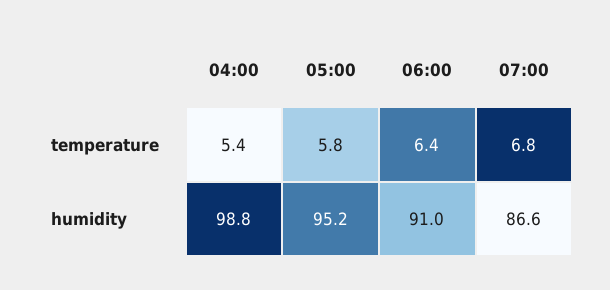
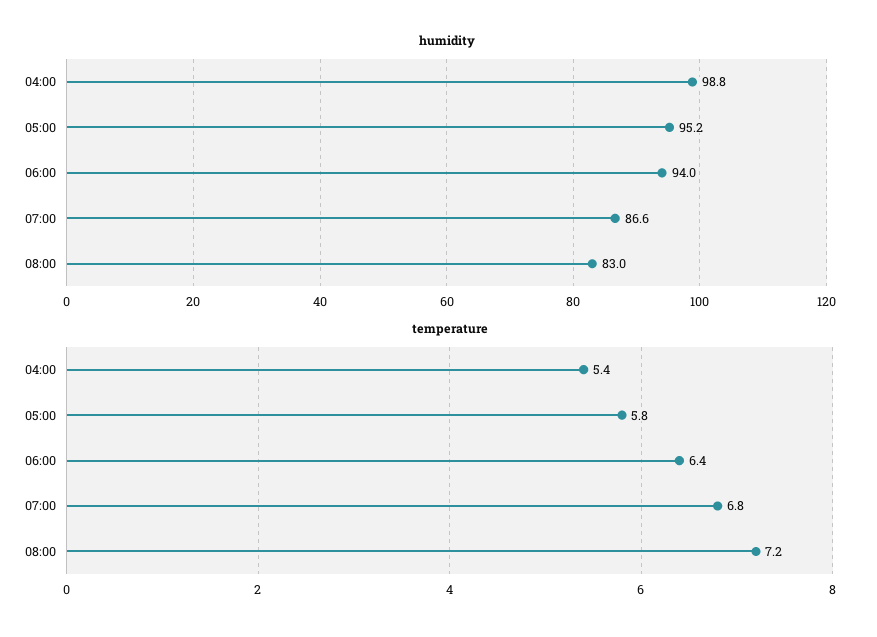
humidity, 06:00: 91 -> 94
humidity, 08:00: none -> 83
temperature, 08:00: none -> 7.2

